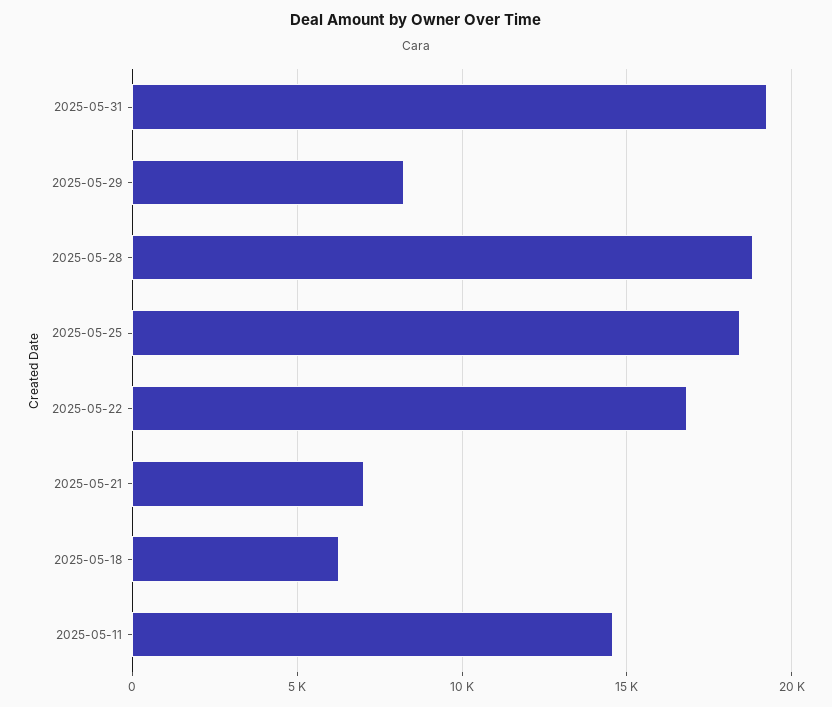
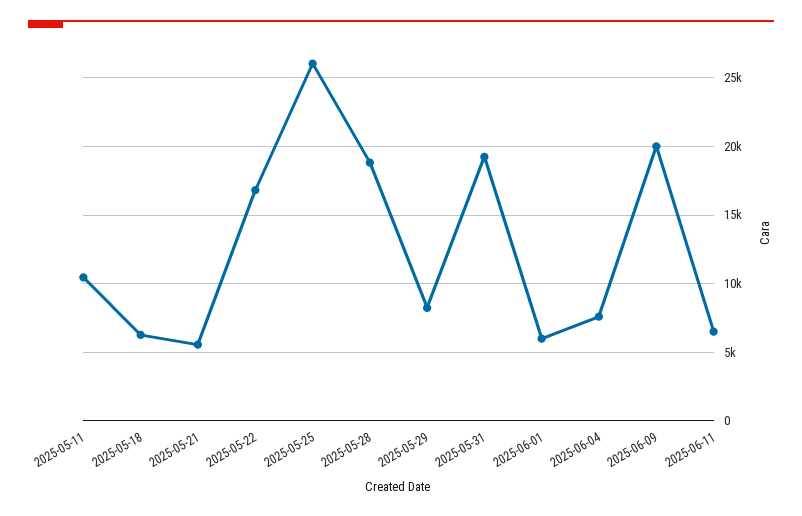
2025-05-25: 18500 -> 26000
2025-05-21: 7000 -> 5500
2025-05-11: 14500 -> 10500
2025-06-01: none -> 6000
2025-06-04: none -> 7500
2025-06-09: none -> 20000
2025-06-11: none -> 6500

